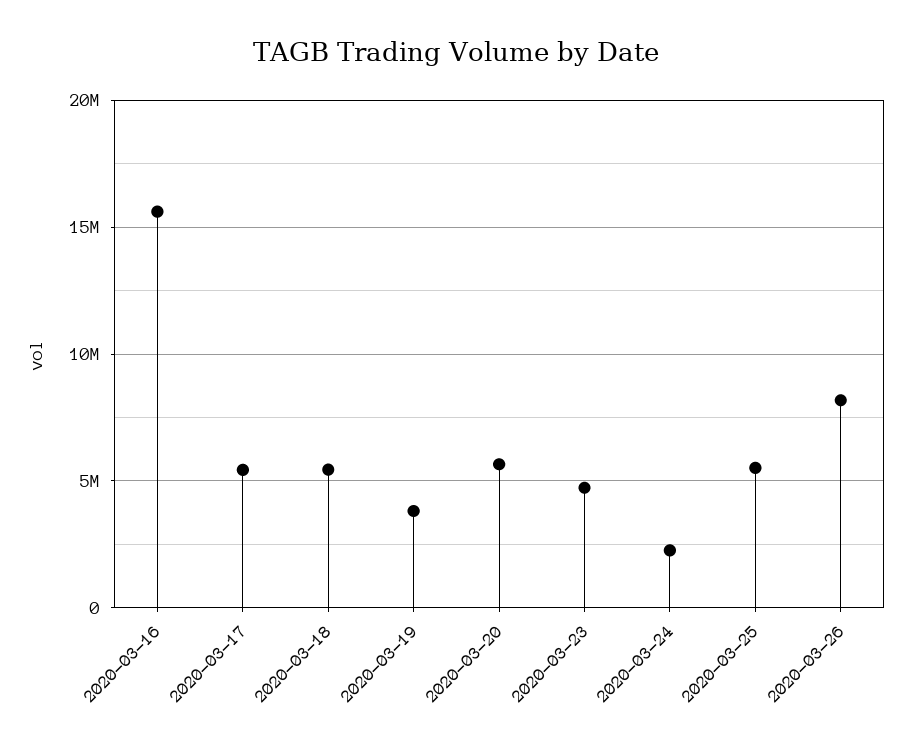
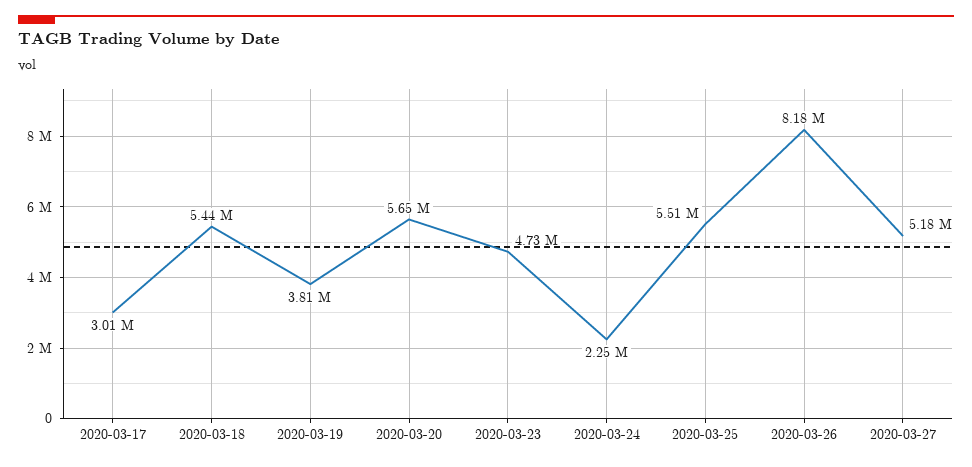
2020-03-16: 15500000 -> none
2020-03-17: 5500000 -> 3010000
2020-03-27: none -> 5180000

